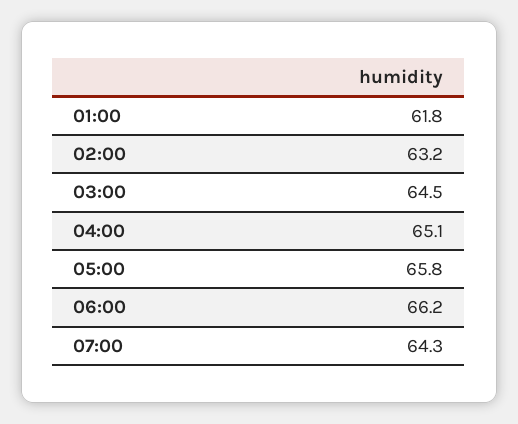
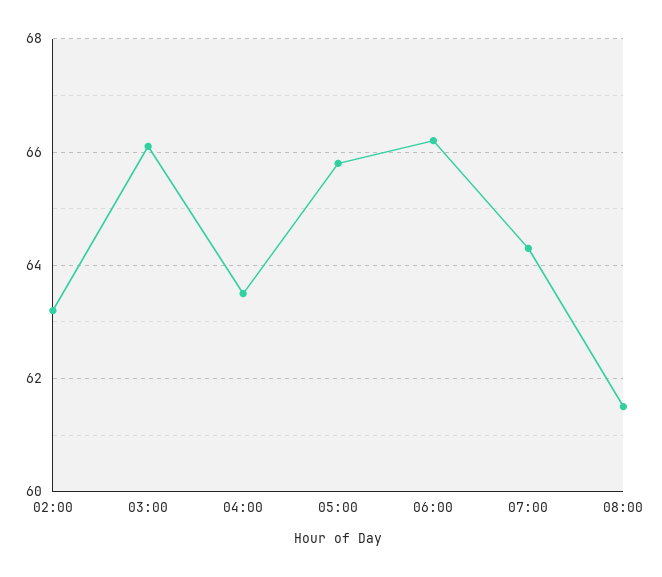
01:00: 61.8 -> none
03:00: 64.5 -> 66
04:00: 65.1 -> 63.5
08:00: none -> 61.5

